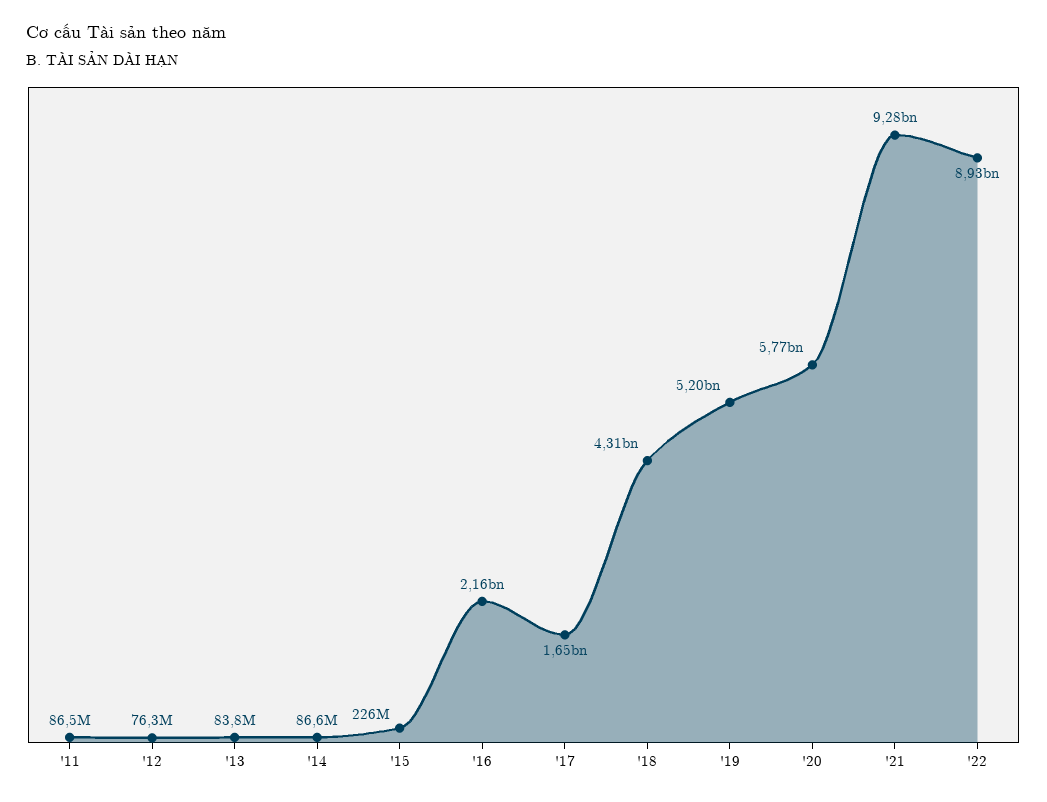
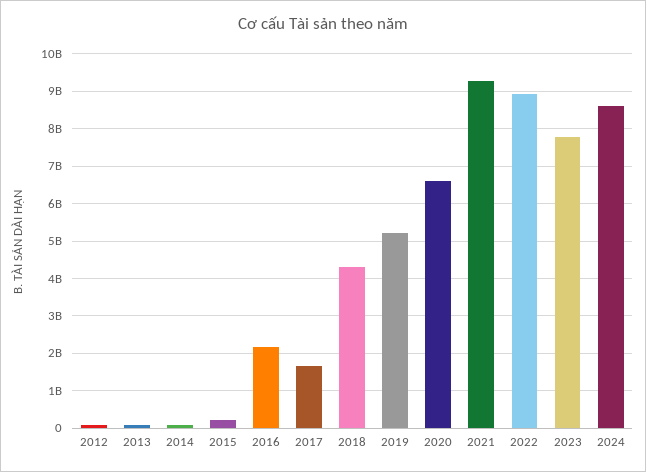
'11: 86500000 -> none
'20: 5770000000 -> 6600000000
2023: none -> 7800000000
2024: none -> 8600000000

